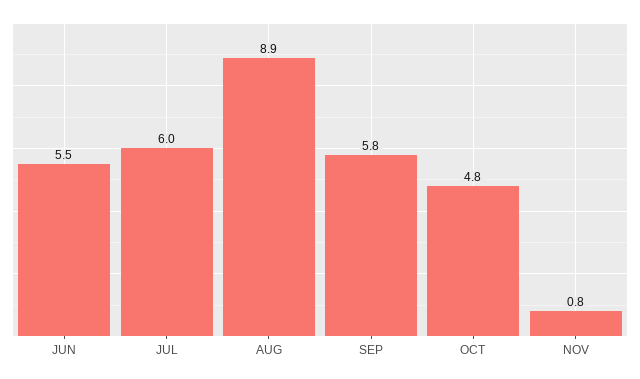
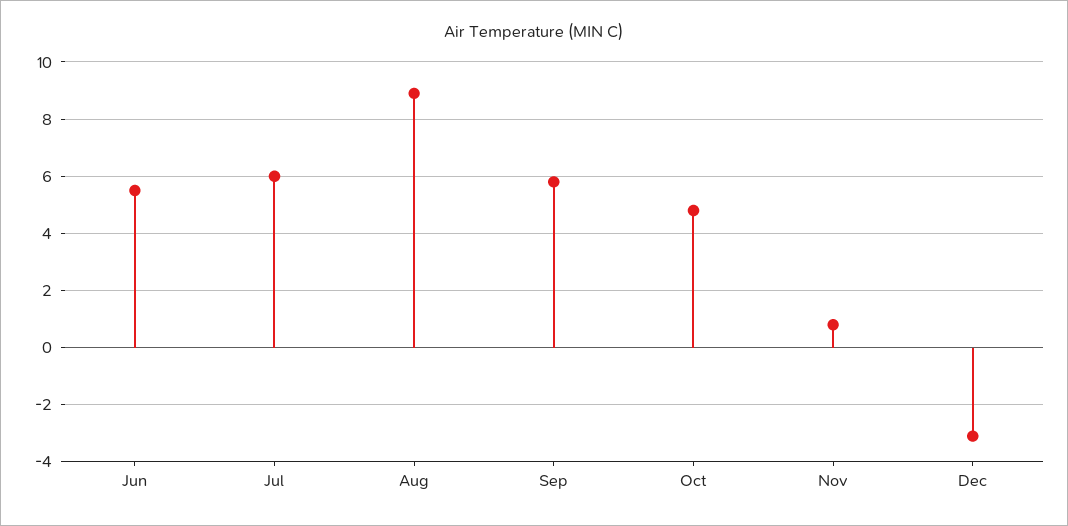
Dec: none -> -3

